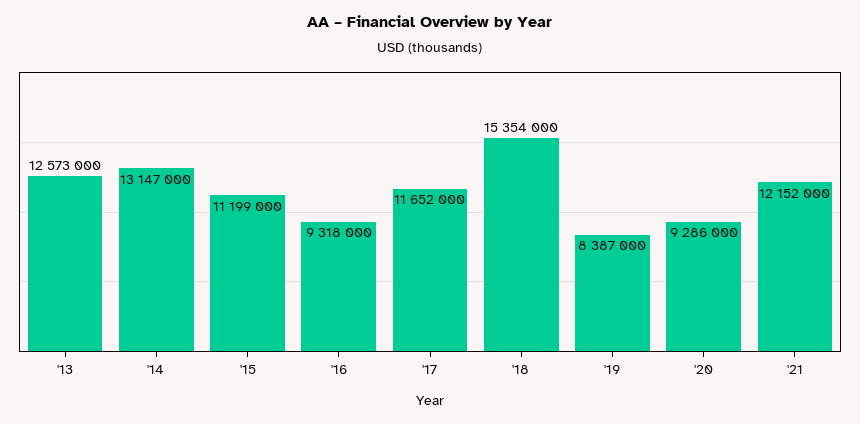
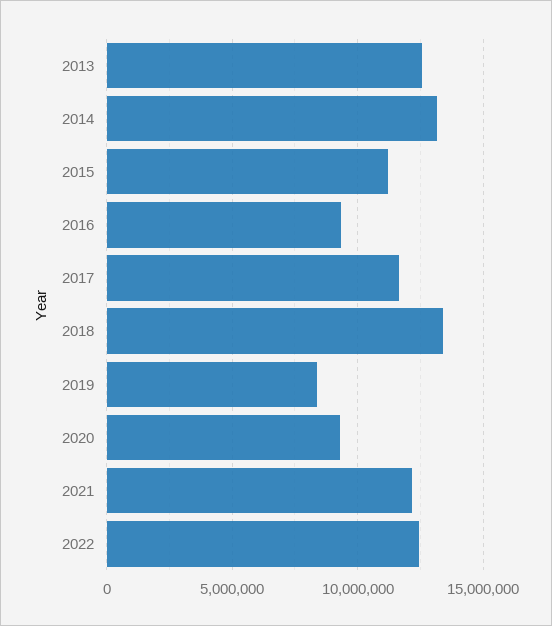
'18: 15354000 -> 13500000
2022: none -> 12500000

